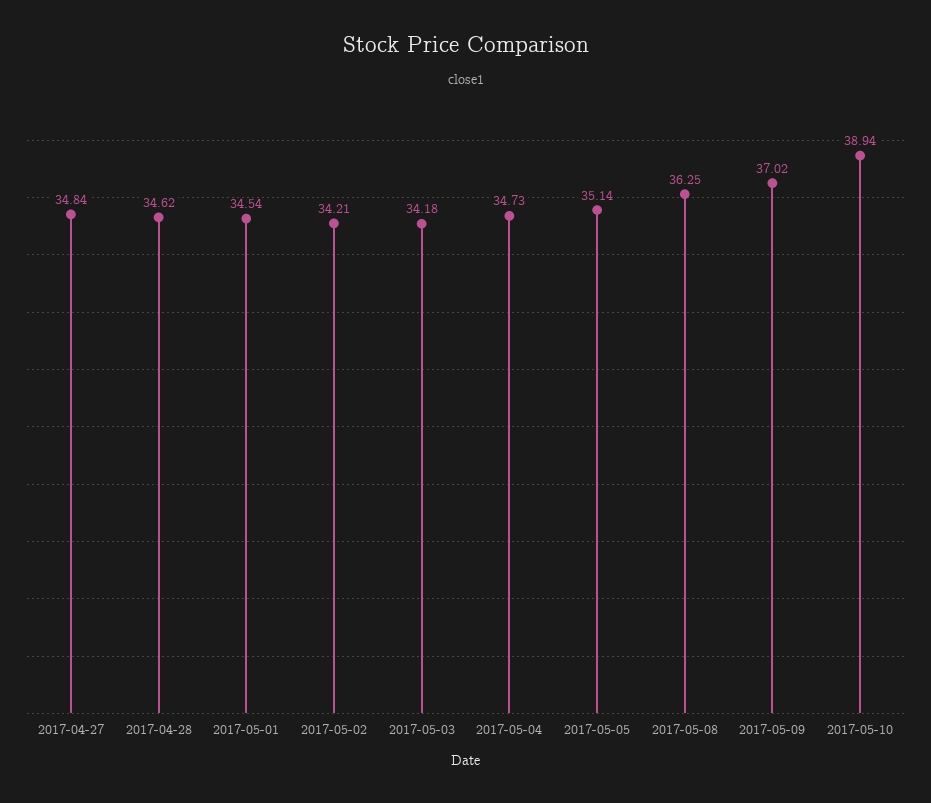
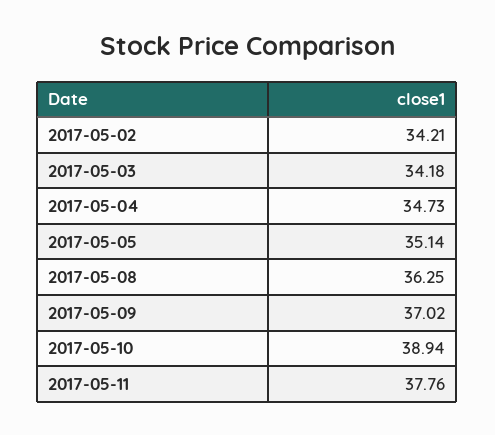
2017-04-27: 34.84 -> none
2017-04-28: 34.62 -> none
2017-05-01: 34.54 -> none
2017-05-11: none -> 37.76

